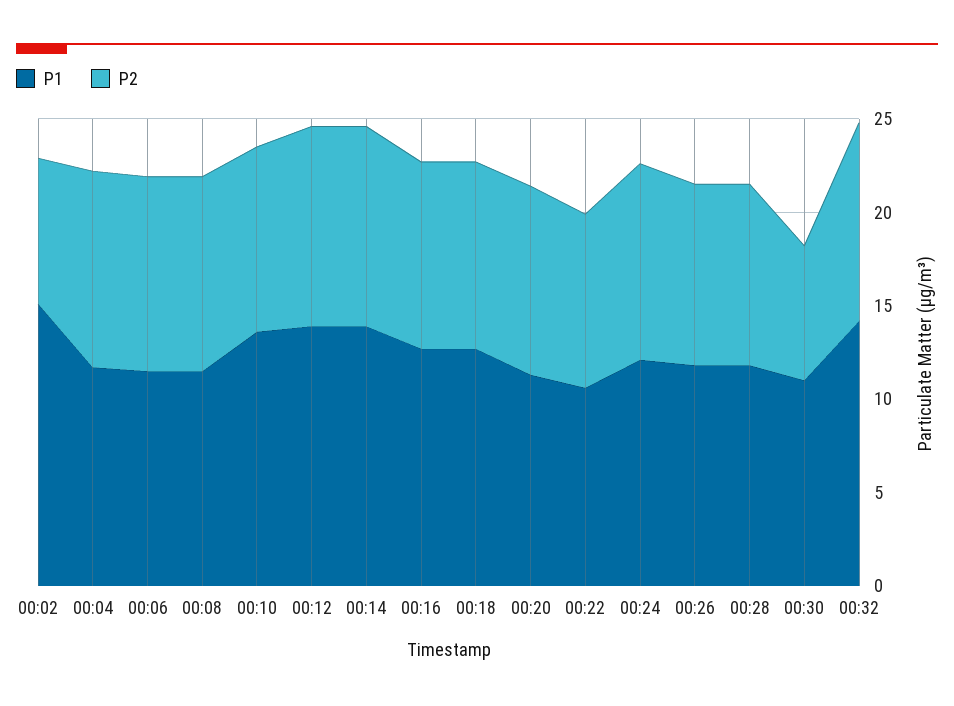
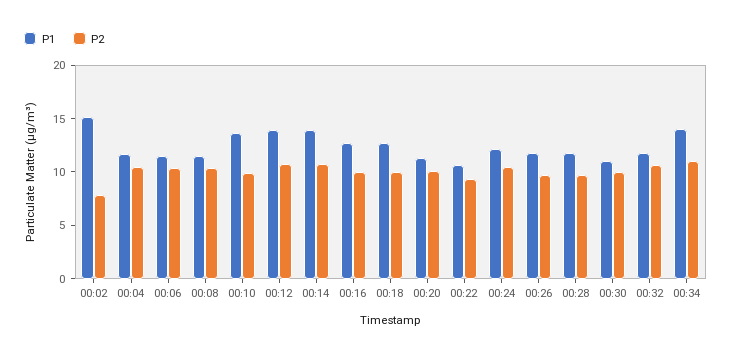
P2, 00:30: 7 -> 10
P1, 00:32: 14 -> 12
P1, 00:34: none -> 14
P2, 00:34: none -> 11

